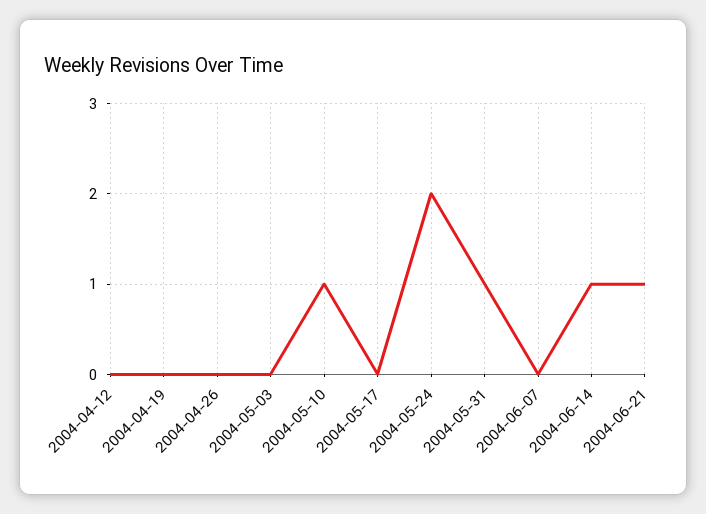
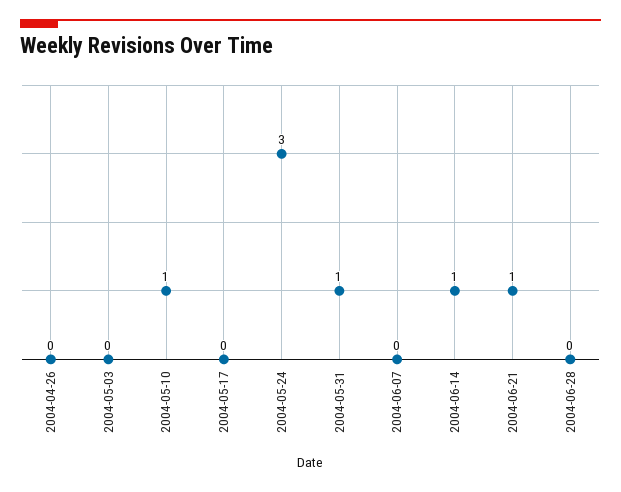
2004-04-12: 0 -> none
2004-04-19: 0 -> none
2004-05-24: 2 -> 3
2004-06-28: none -> 0

